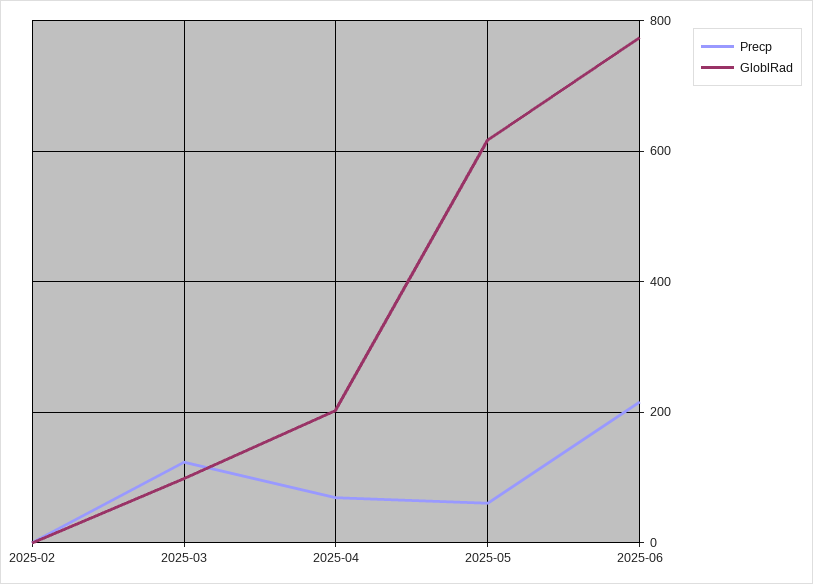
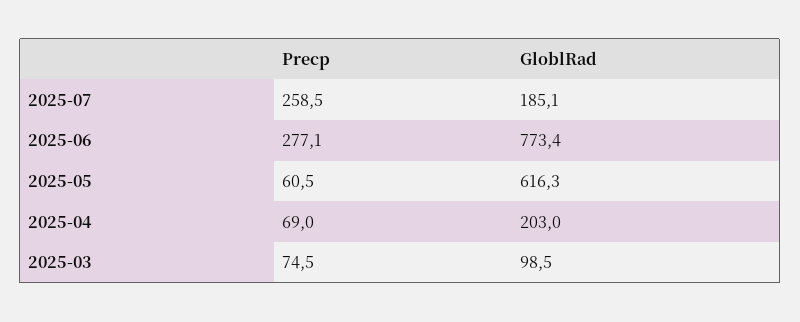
Precp, 2025-02: 0 -> none
GloblRad, 2025-02: 0 -> none
Precp, 2025-03: 120 -> 74.5
Precp, 2025-06: 220 -> 277.1
Precp, 2025-07: none -> 258.5
GloblRad, 2025-07: none -> 185.1

